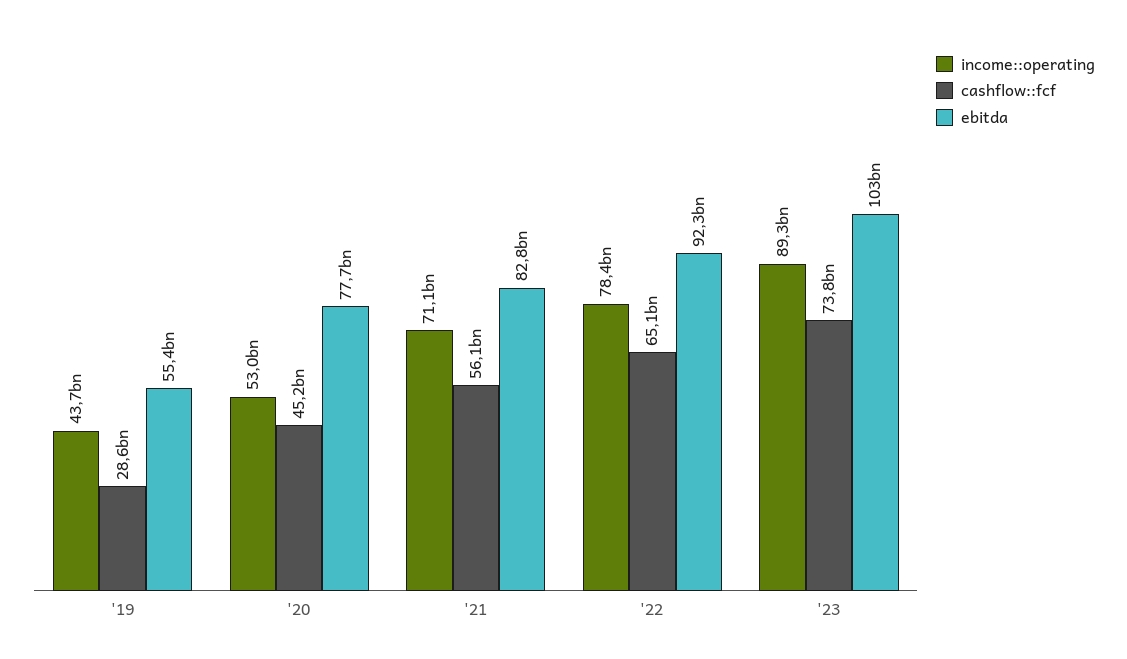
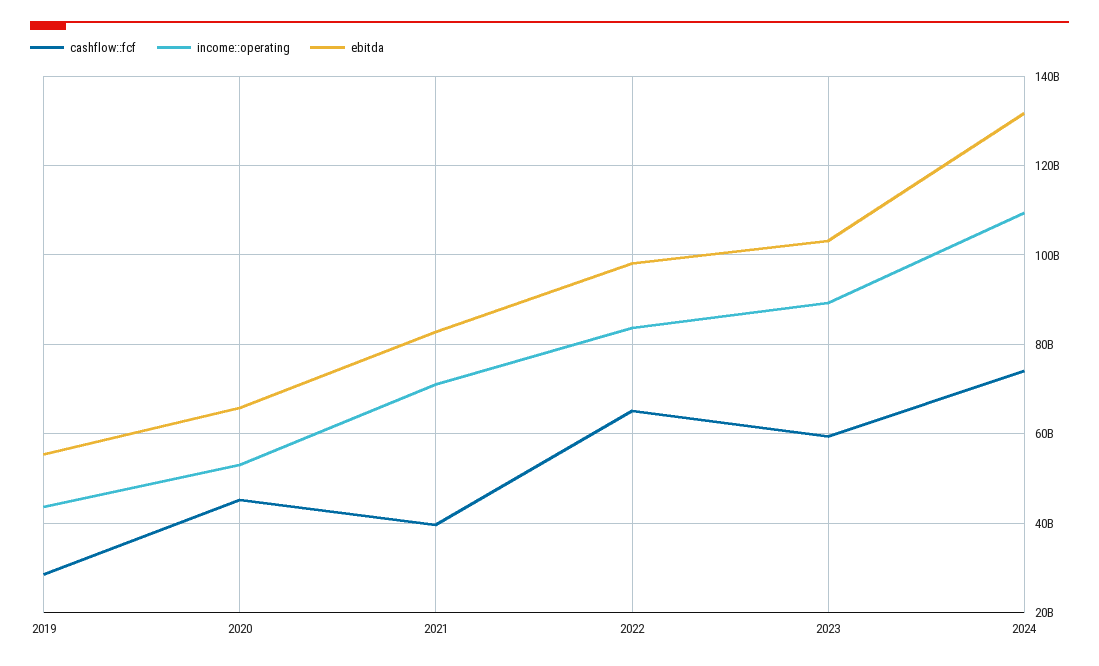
ebitda, '20: 77700000000 -> 66000000000
cashflow::fcf, '21: 56100000000 -> 40000000000
income::operating, '22: 78400000000 -> 84000000000
ebitda, '22: 92300000000 -> 98000000000
cashflow::fcf, '23: 73800000000 -> 60000000000
cashflow::fcf, 2024: none -> 74000000000
income::operating, 2024: none -> 110000000000
ebitda, 2024: none -> 132000000000

